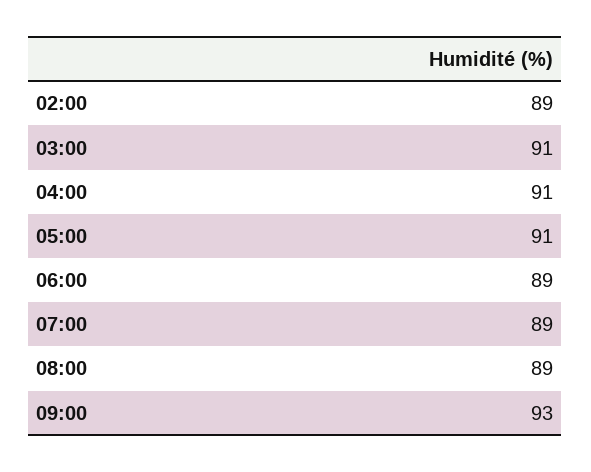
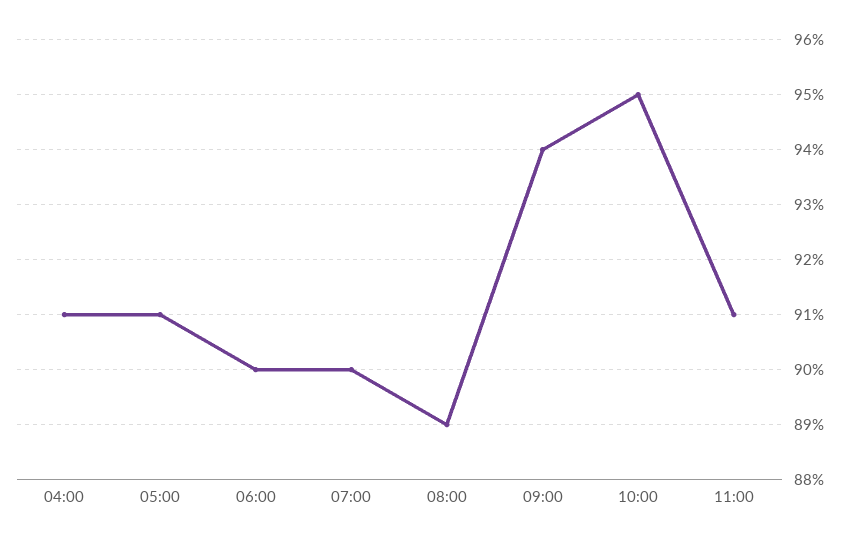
02:00: 89 -> none
03:00: 91 -> none
06:00: 89 -> 90
07:00: 89 -> 90
09:00: 93 -> 94
10:00: none -> 95
11:00: none -> 91

